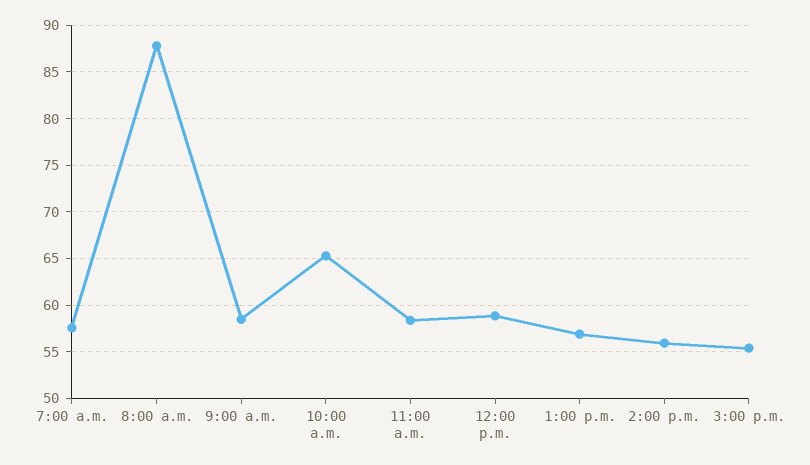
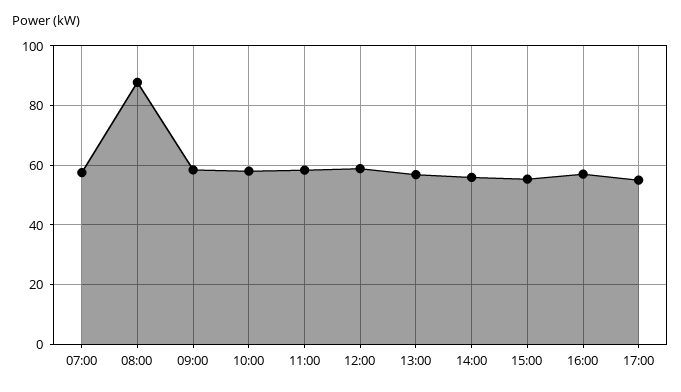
10:00 a.m.: 65 -> 57.5
16:00: none -> 57.5
17:00: none -> 55

